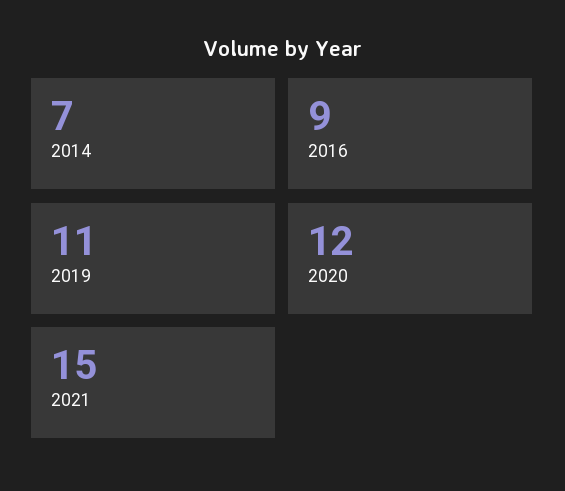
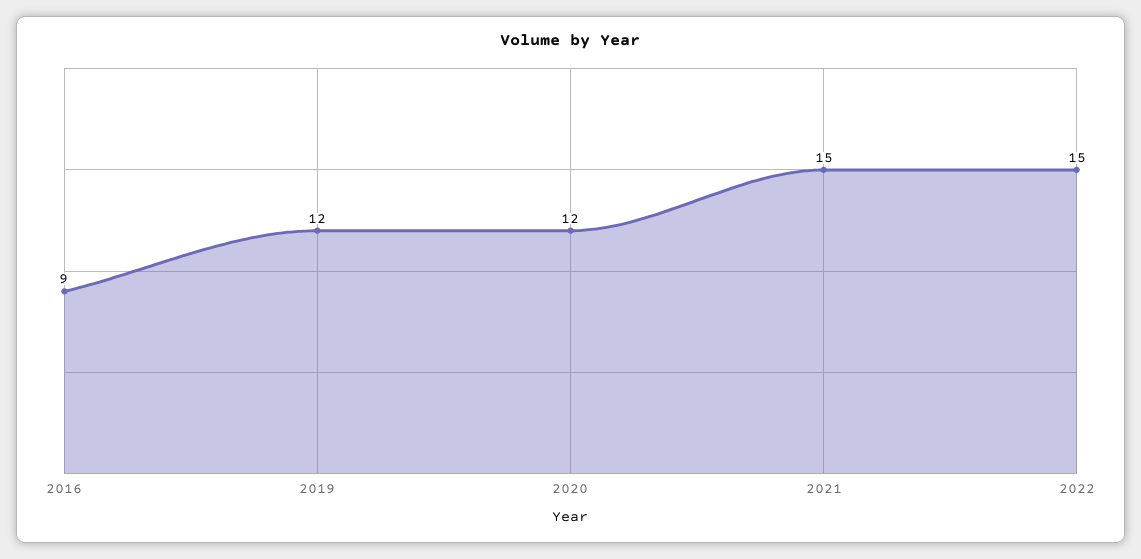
2014: 7 -> none
2019: 11 -> 12
2022: none -> 15

